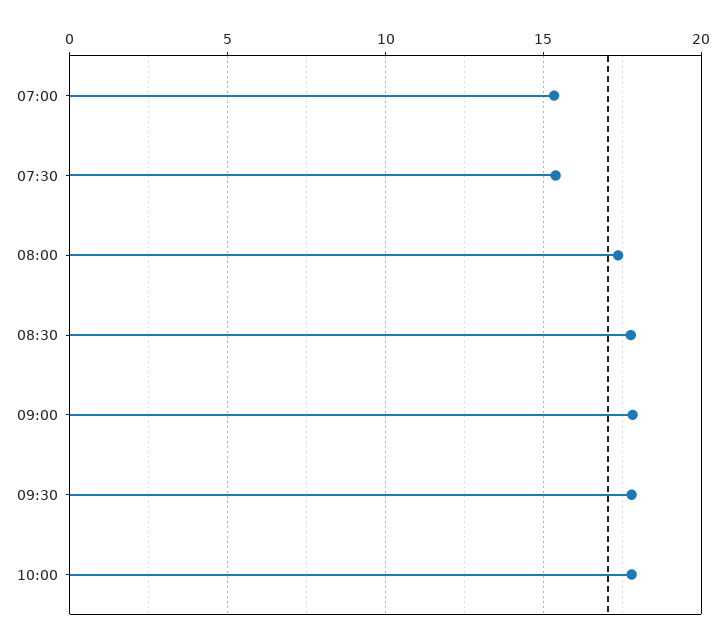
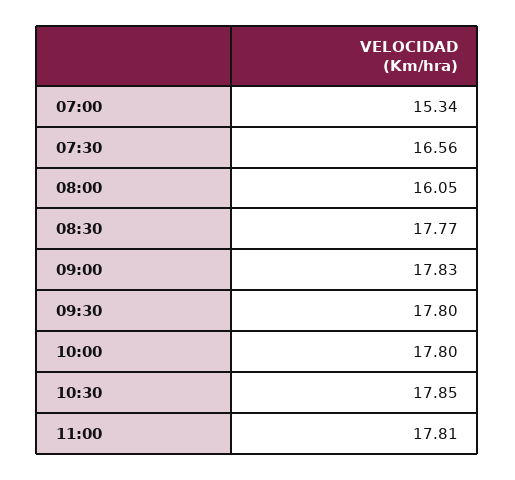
07:30: 15.5 -> 16.56
08:00: 17.5 -> 16.05
10:30: none -> 17.85
11:00: none -> 17.81

